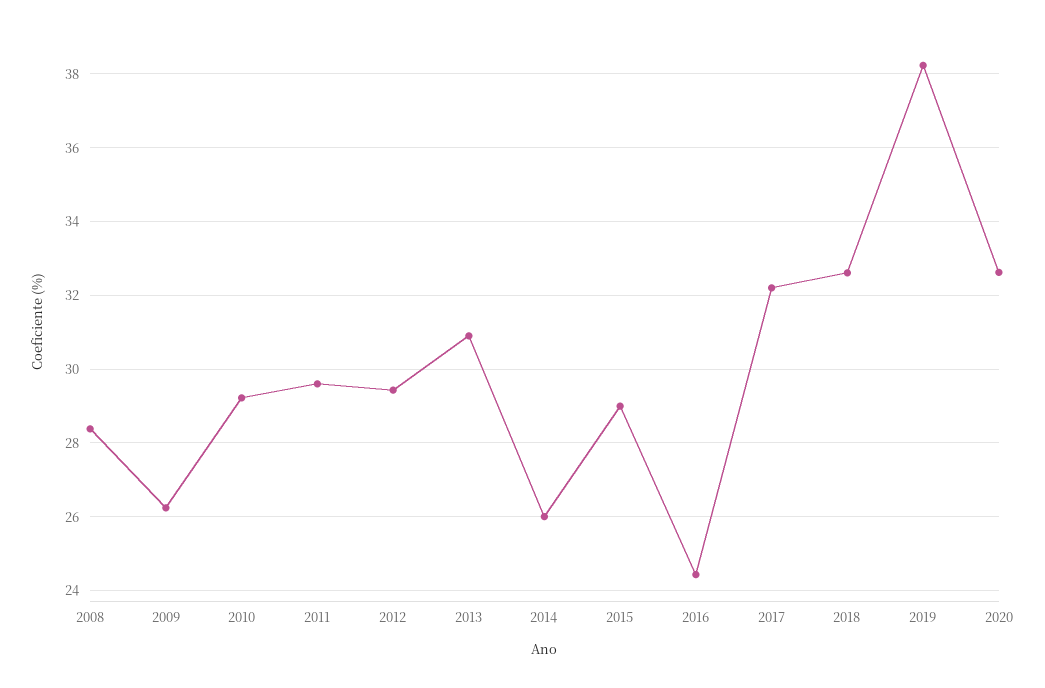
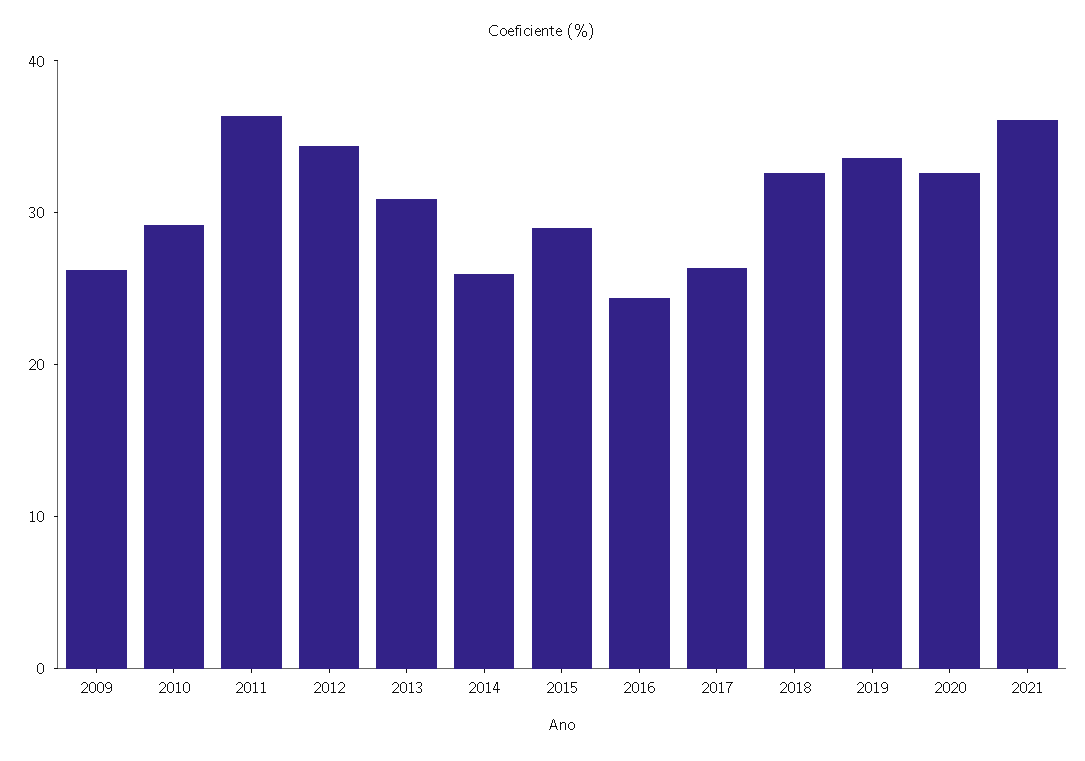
2008: 28.4 -> none
2011: 29.6 -> 36
2012: 29.4 -> 34
2017: 32.2 -> 26
2019: 38.2 -> 34
2021: none -> 36

